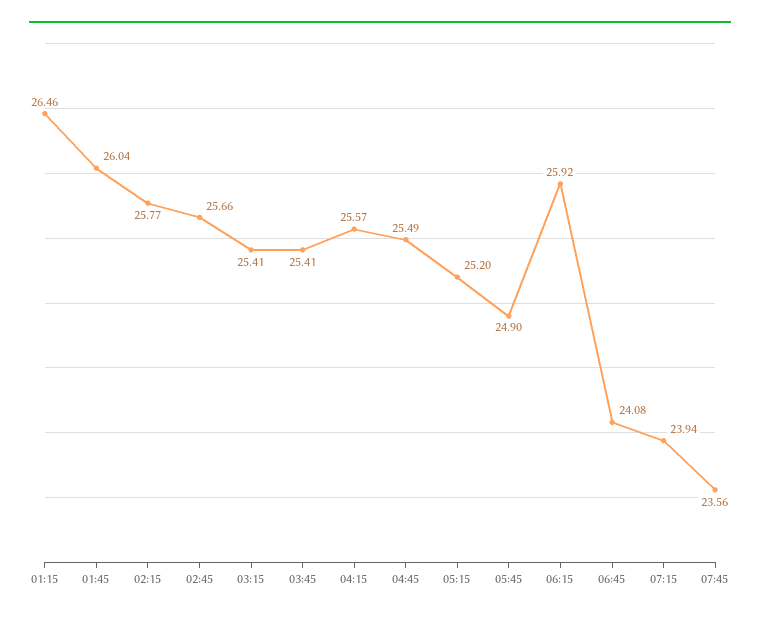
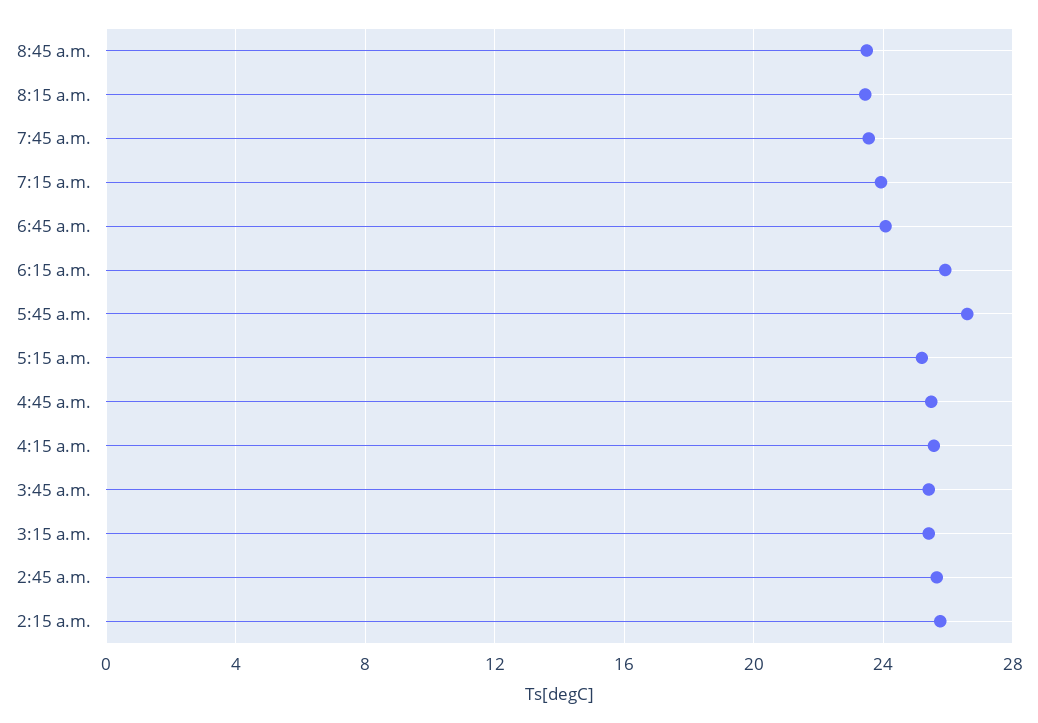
01:15: 26.46 -> none
01:45: 26.04 -> none
05:45: 24.9 -> 26.5
8:45 a.m.: none -> 23.5
8:15 a.m.: none -> 23.5

